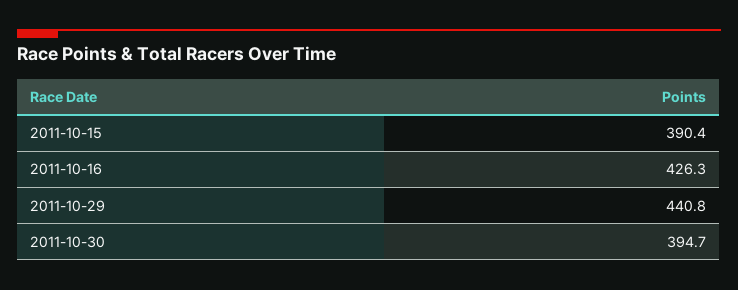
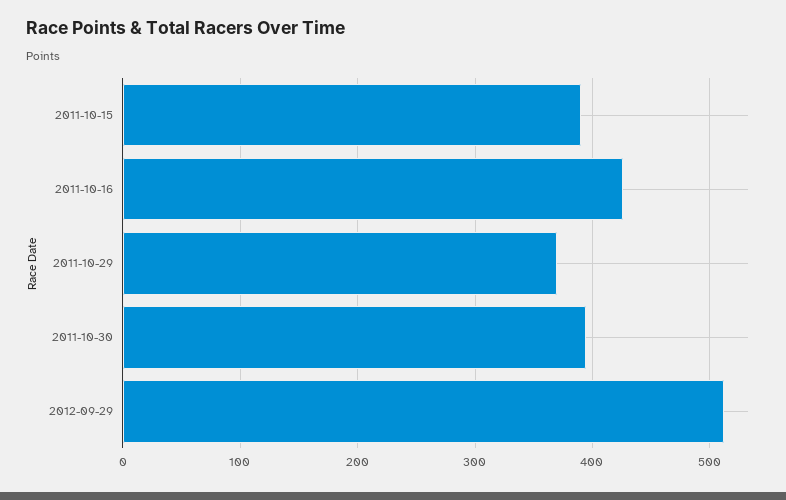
2011-10-29: 440.8 -> 370
2012-09-29: none -> 510

